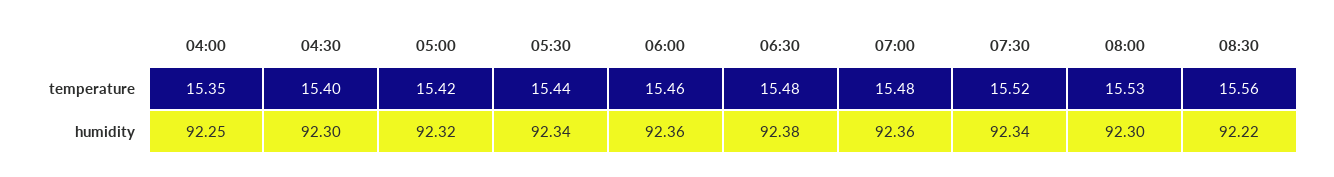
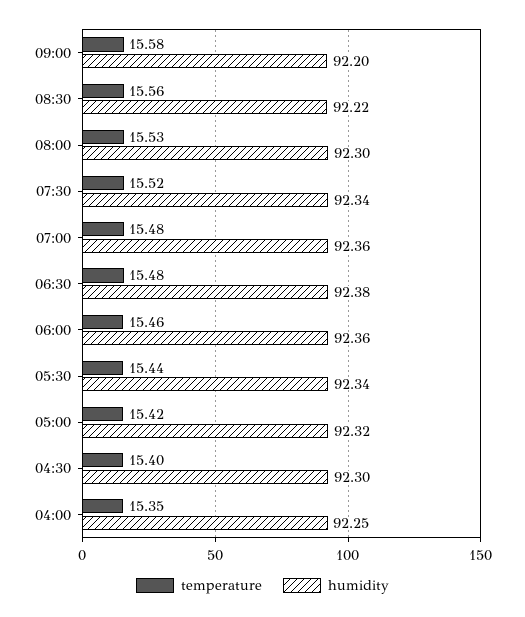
temperature, 09:00: none -> 15.58
humidity, 09:00: none -> 92.2

